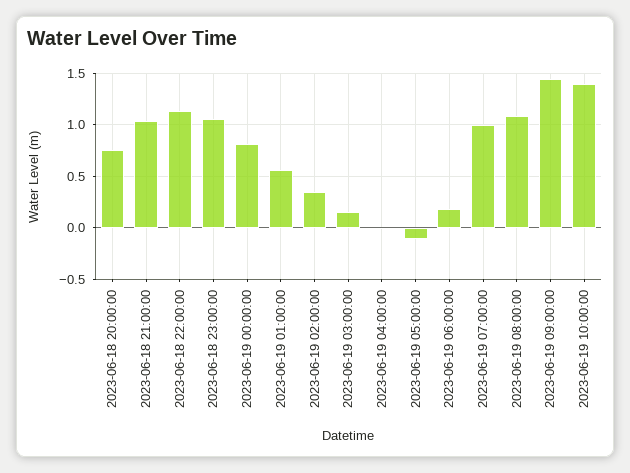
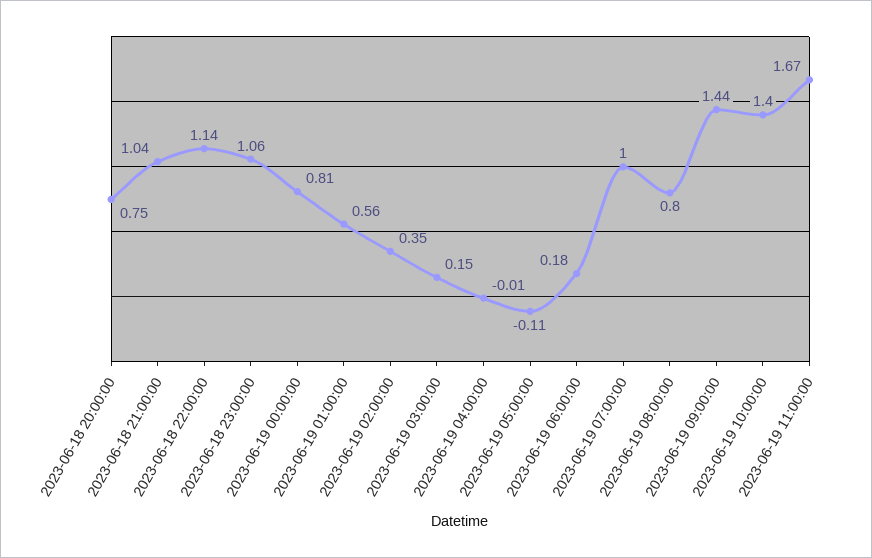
2023-06-19 08:00:00: 1.1 -> 0.8
2023-06-19 11:00:00: none -> 1.67

